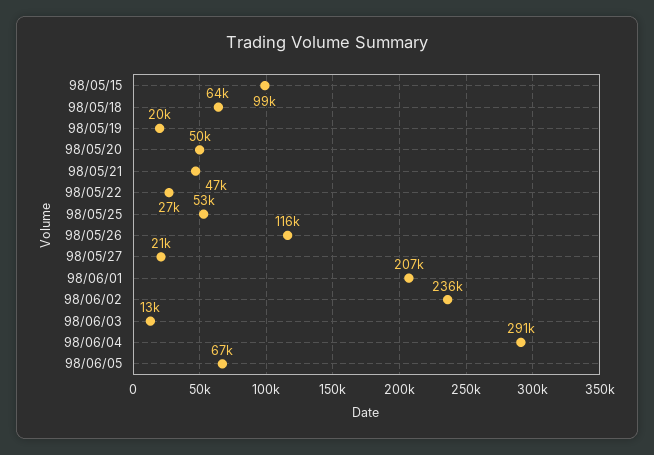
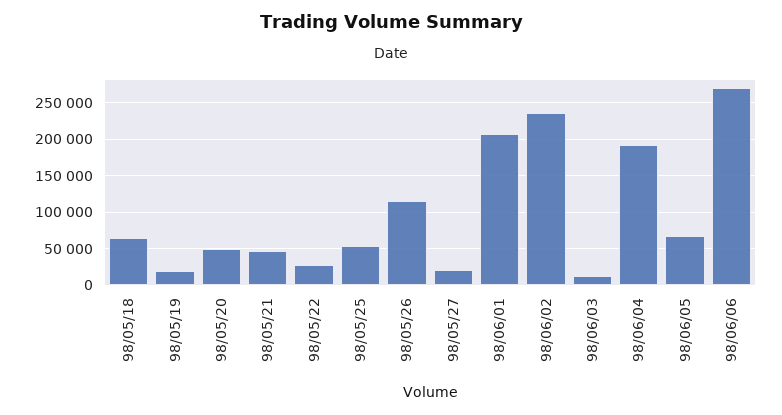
98/05/15: 99000 -> none
98/06/04: 291000 -> 190000
98/06/06: none -> 270000

